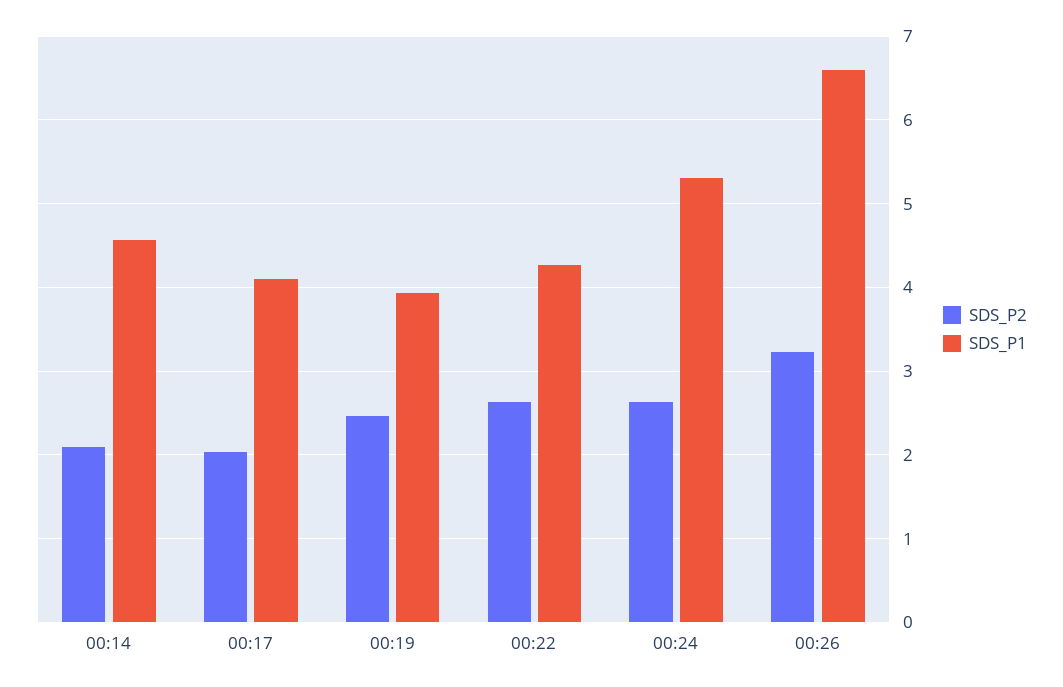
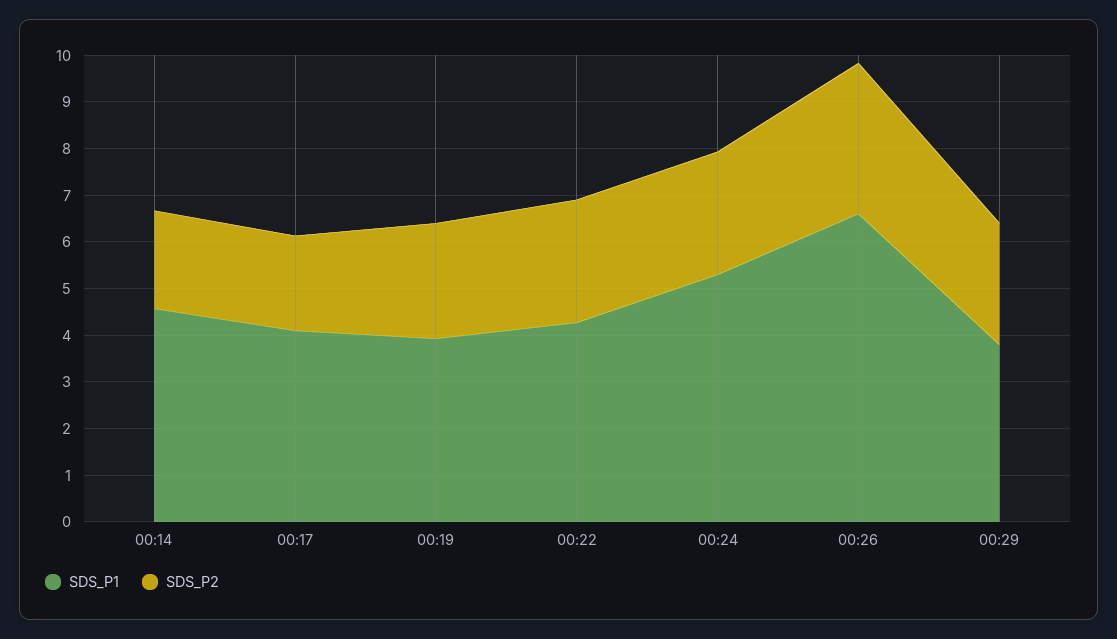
SDS_P1, 00:29: none -> 3.8
SDS_P2, 00:29: none -> 2.6

